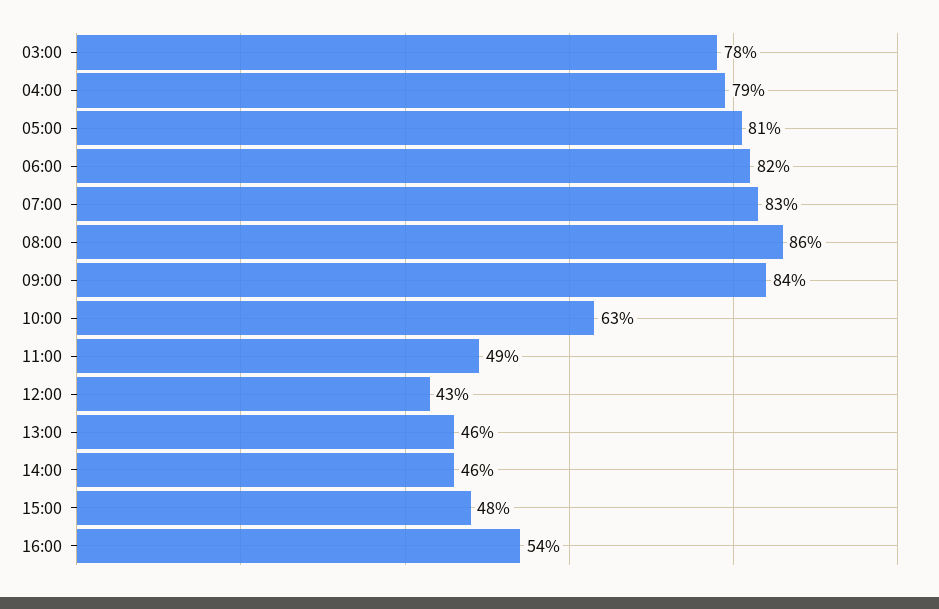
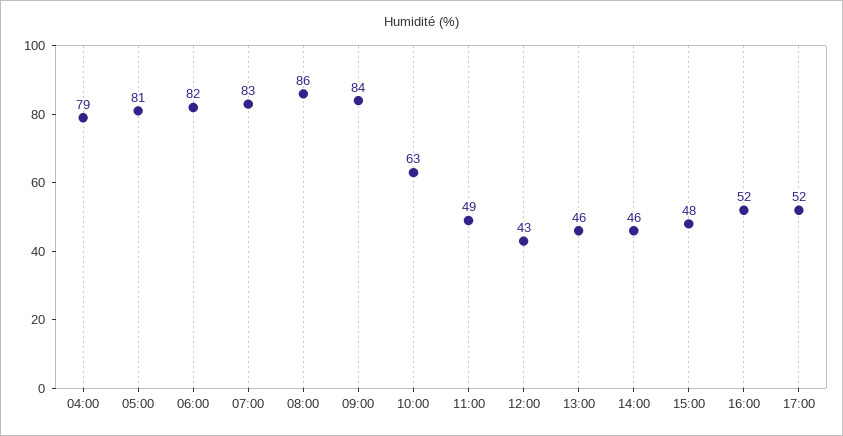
03:00: 78 -> none
16:00: 54 -> 52
17:00: none -> 52

